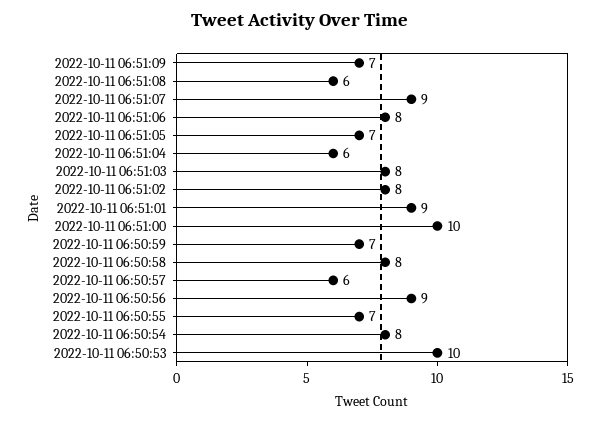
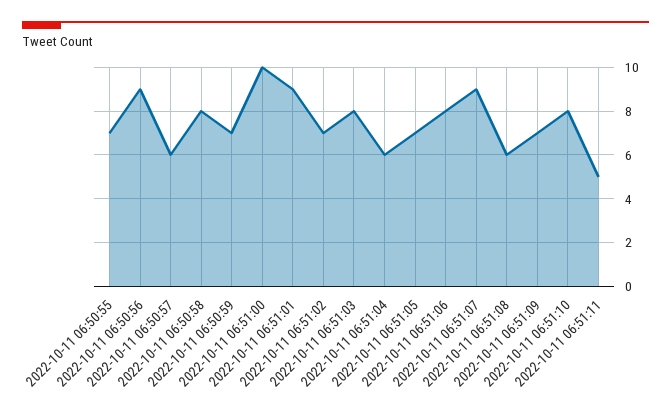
2022-10-11 06:51:02: 8 -> 7
2022-10-11 06:50:54: 8 -> none
2022-10-11 06:50:53: 10 -> none
2022-10-11 06:51:10: none -> 8
2022-10-11 06:51:11: none -> 5

